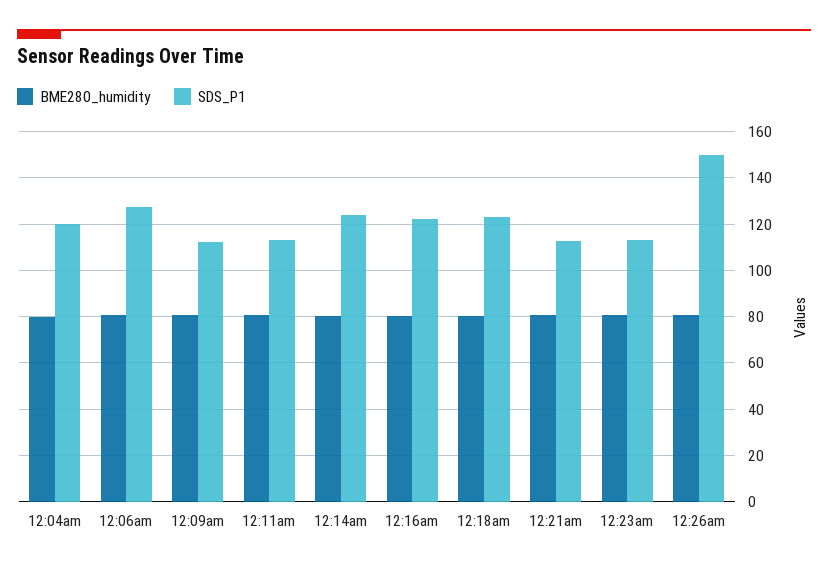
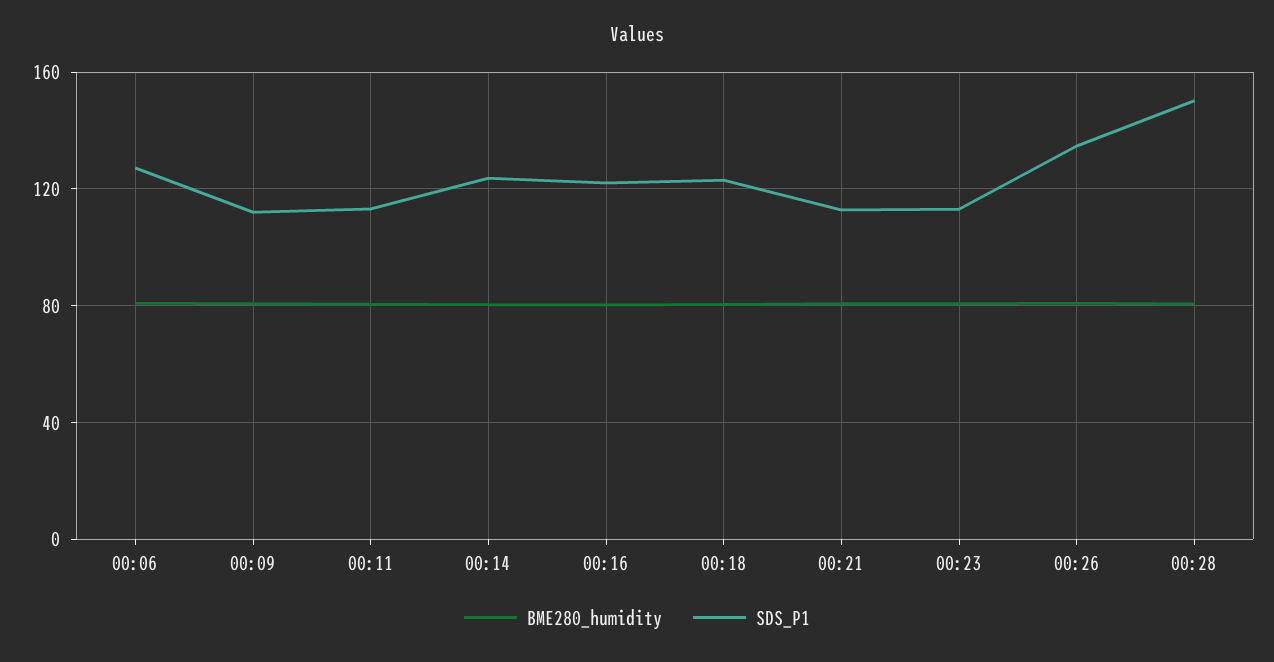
BME280_humidity, 12:04am: 80 -> none
SDS_P1, 12:04am: 120 -> none
SDS_P1, 12:26am: 150 -> 135
BME280_humidity, 00:28: none -> 80
SDS_P1, 00:28: none -> 150

